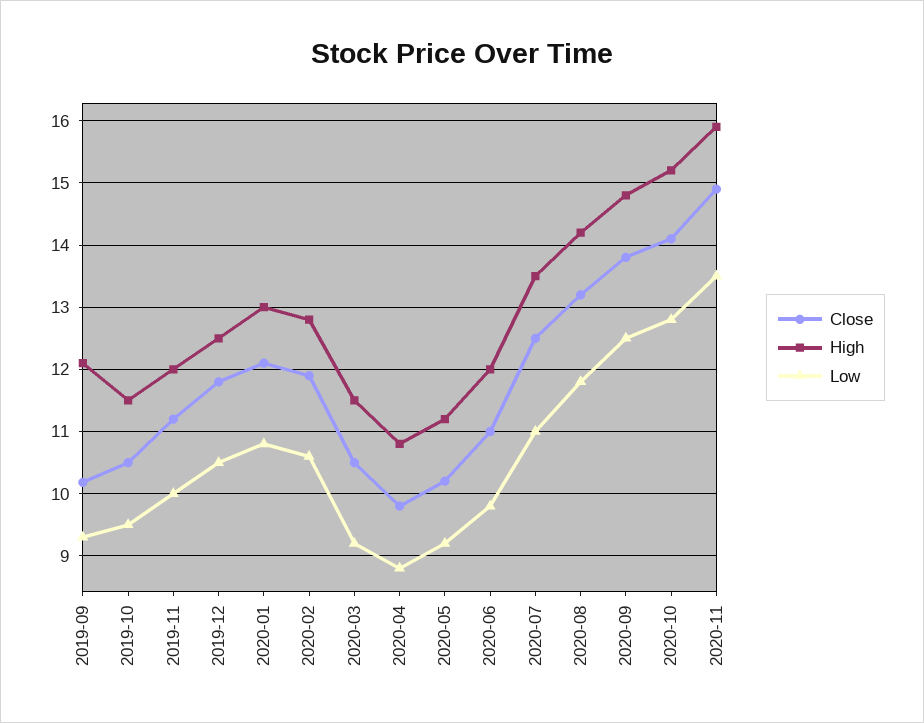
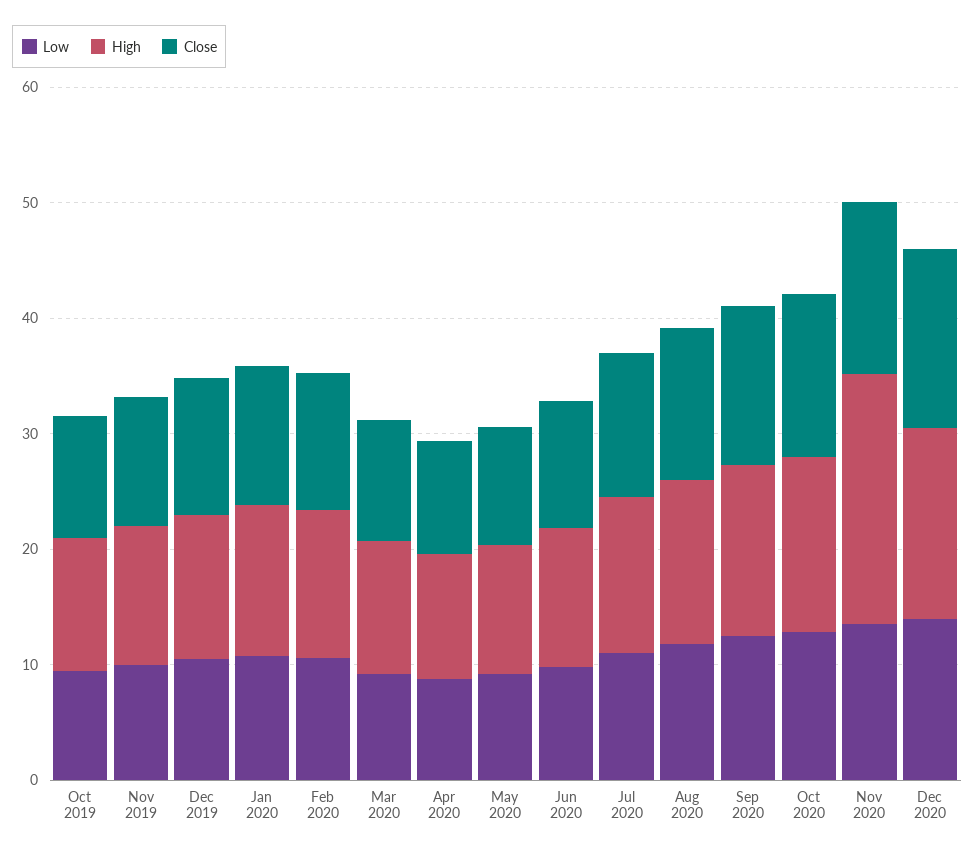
Close, 2019-09: 10.2 -> none
High, 2019-09: 12.1 -> none
Low, 2019-09: 9.3 -> none
High, 2020-11: 15.9 -> 22
Low, Dec 2020: none -> 14
High, Dec 2020: none -> 16
Close, Dec 2020: none -> 16

